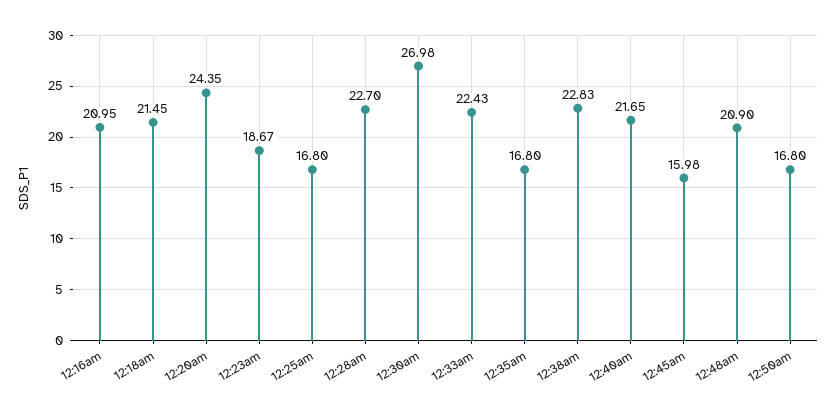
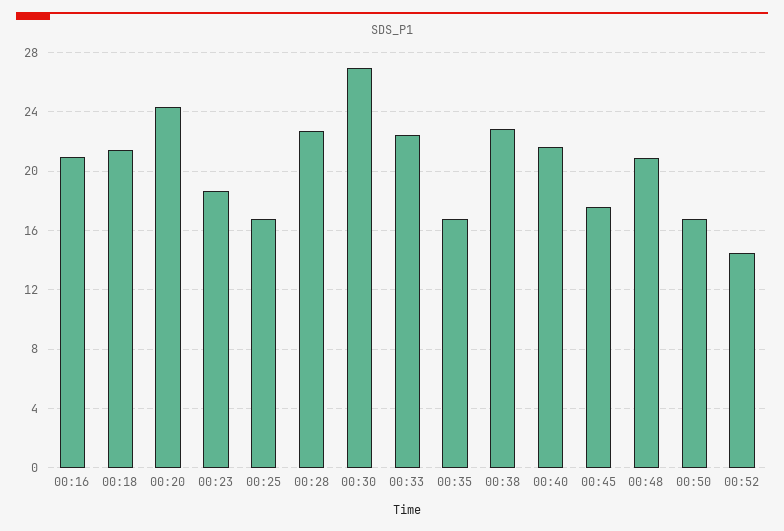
12:45am: 15.98 -> 17.5
00:52: none -> 14.5

